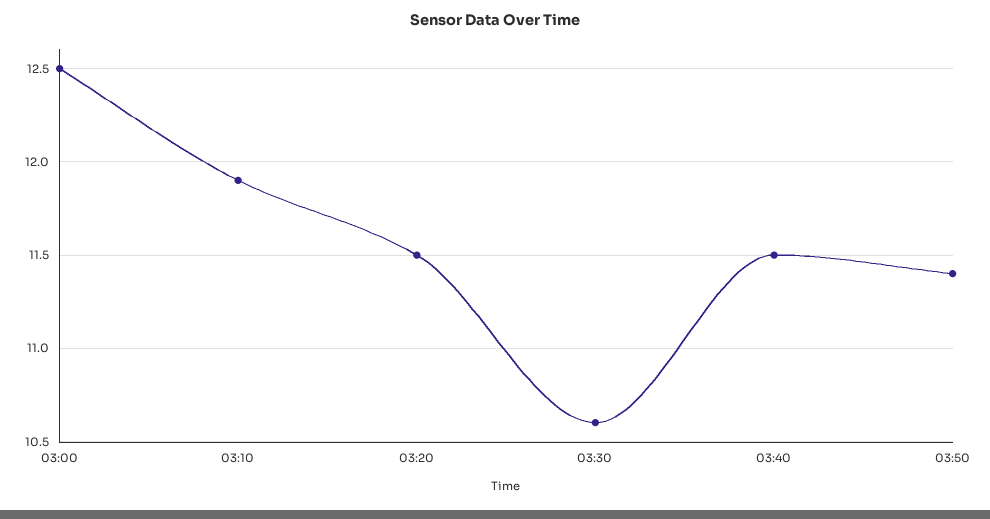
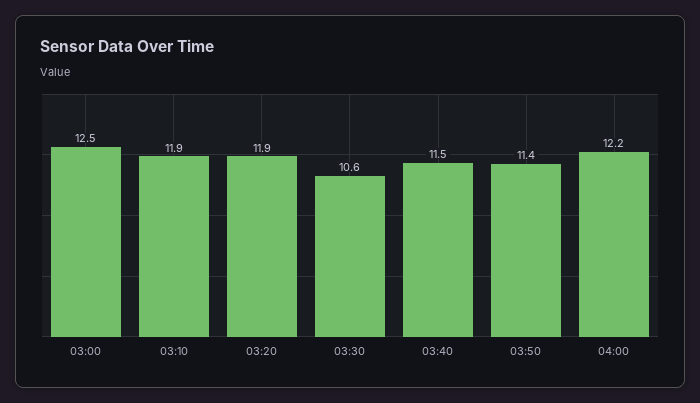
03:20: 11.5 -> 11.9
04:00: none -> 12.2

